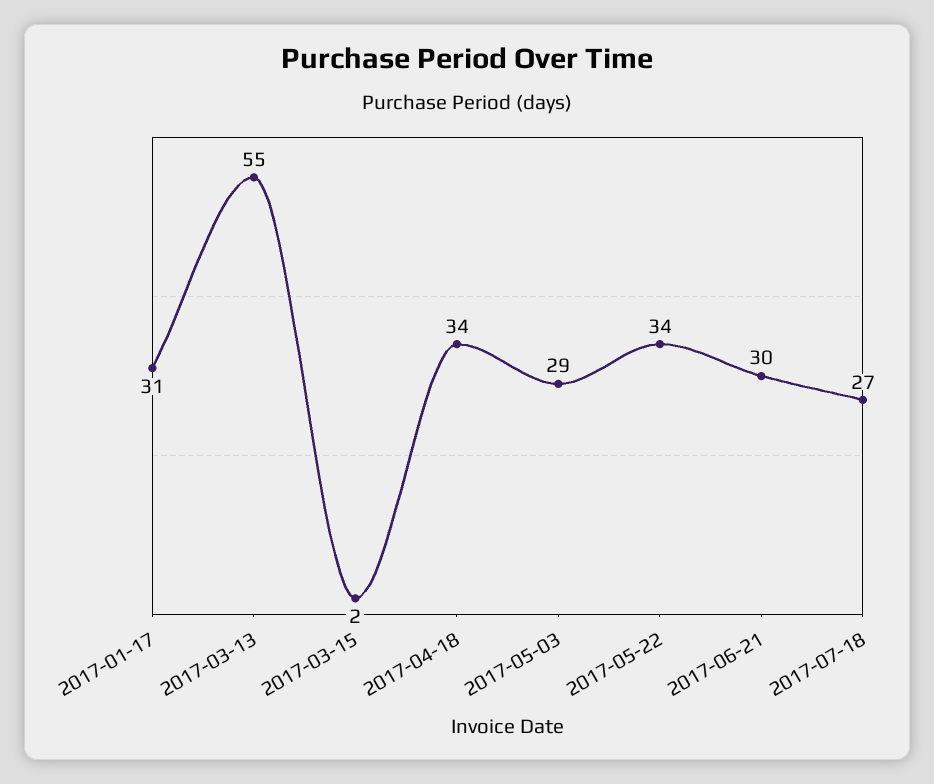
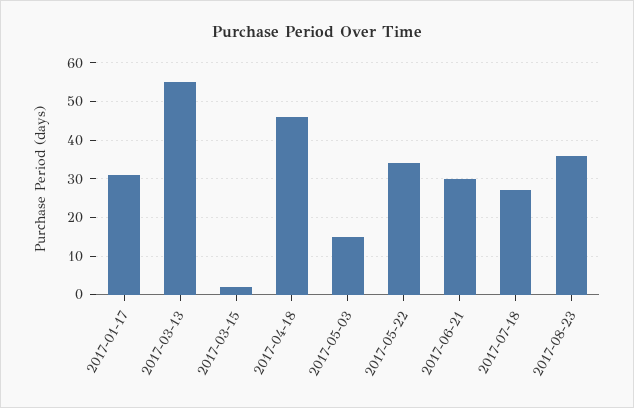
2017-04-18: 34 -> 45
2017-05-03: 29 -> 15
2017-08-23: none -> 35

